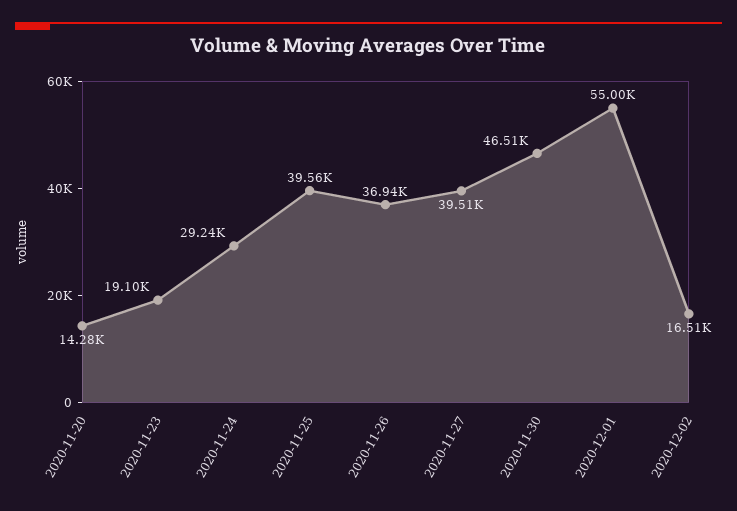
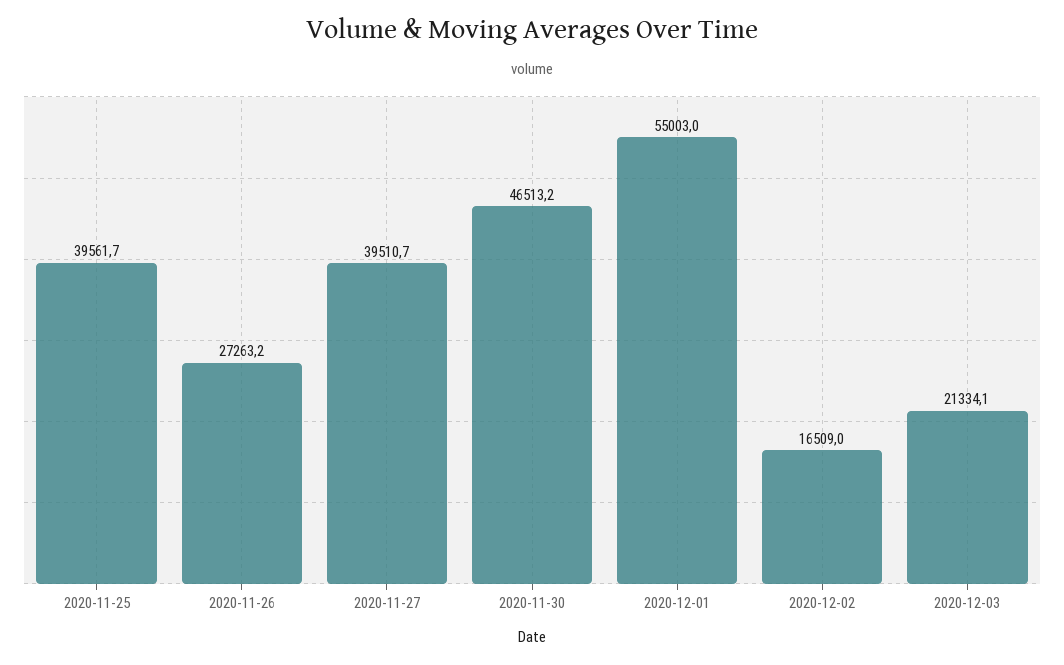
2020-11-20: 14280 -> none
2020-11-23: 19100 -> none
2020-11-24: 29240 -> none
2020-11-26: 36940 -> 27263.2
2020-12-03: none -> 21334.1

